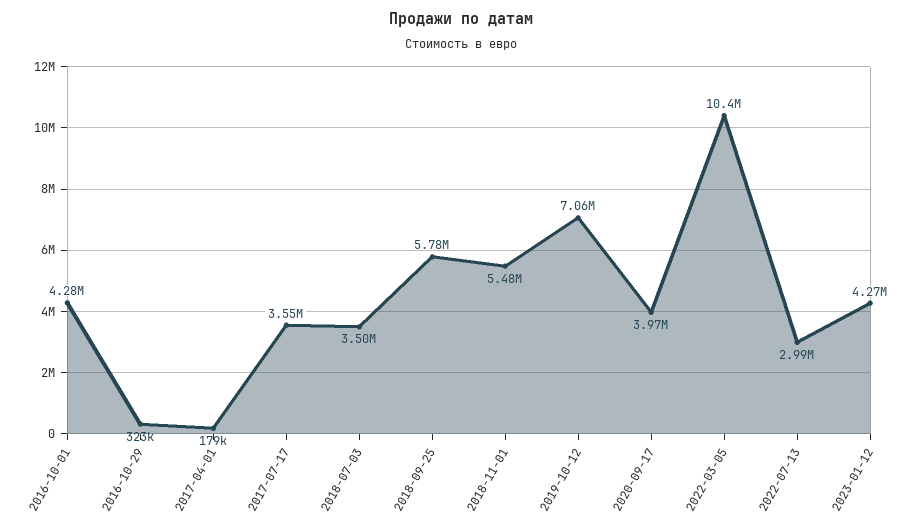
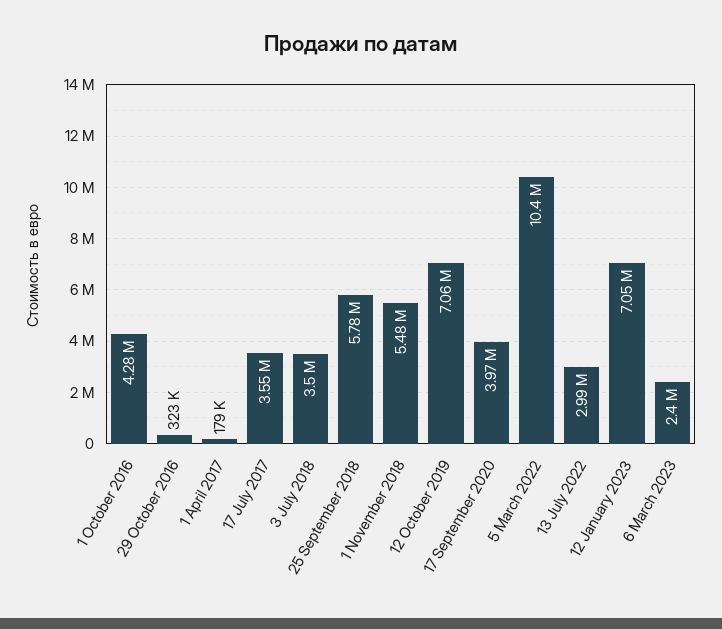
2023-01-12: 4270000 -> 7050000
6 March 2023: none -> 2400000

